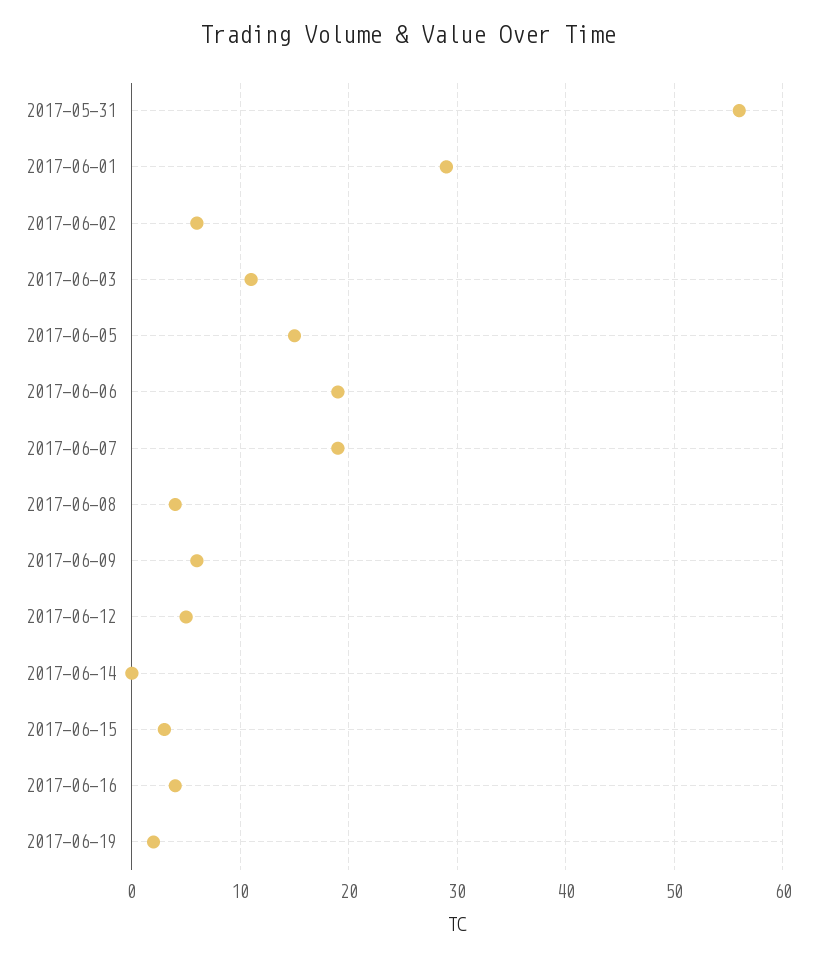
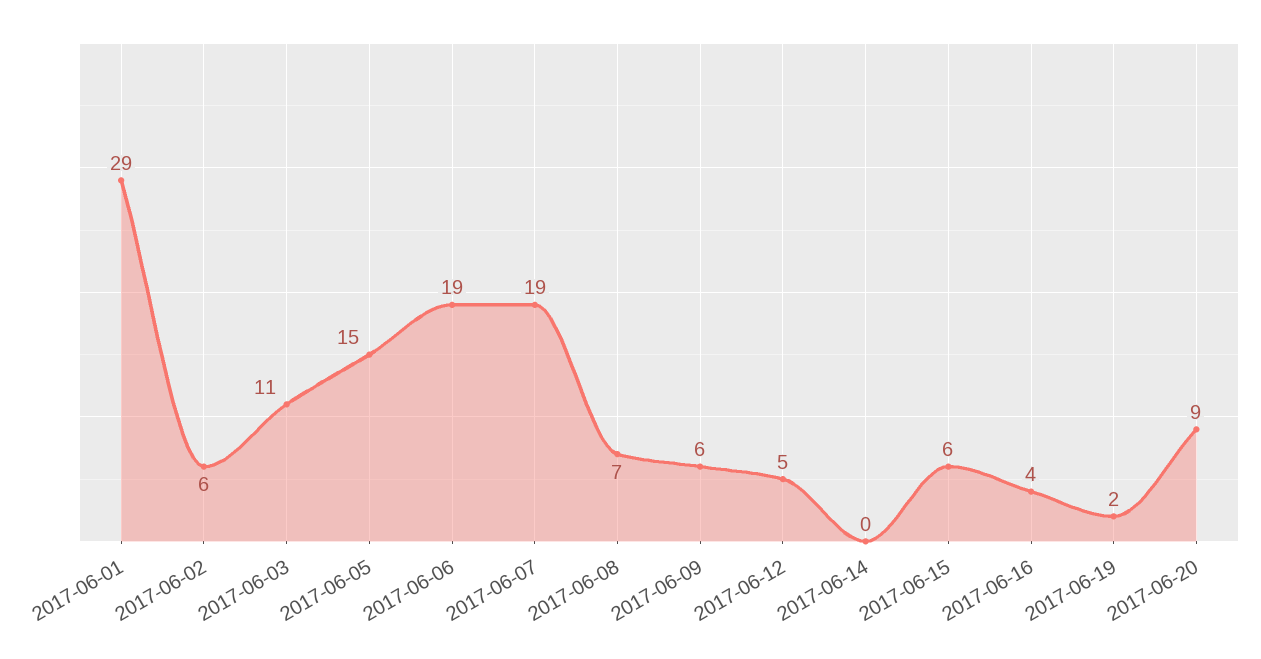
2017-05-31: 56 -> none
2017-06-08: 4 -> 7
2017-06-15: 3 -> 6
2017-06-20: none -> 9

